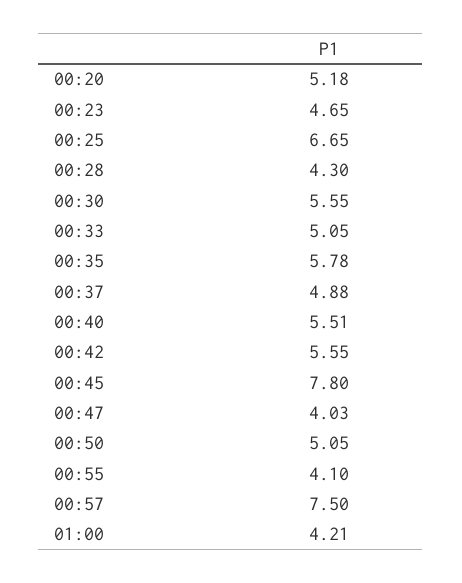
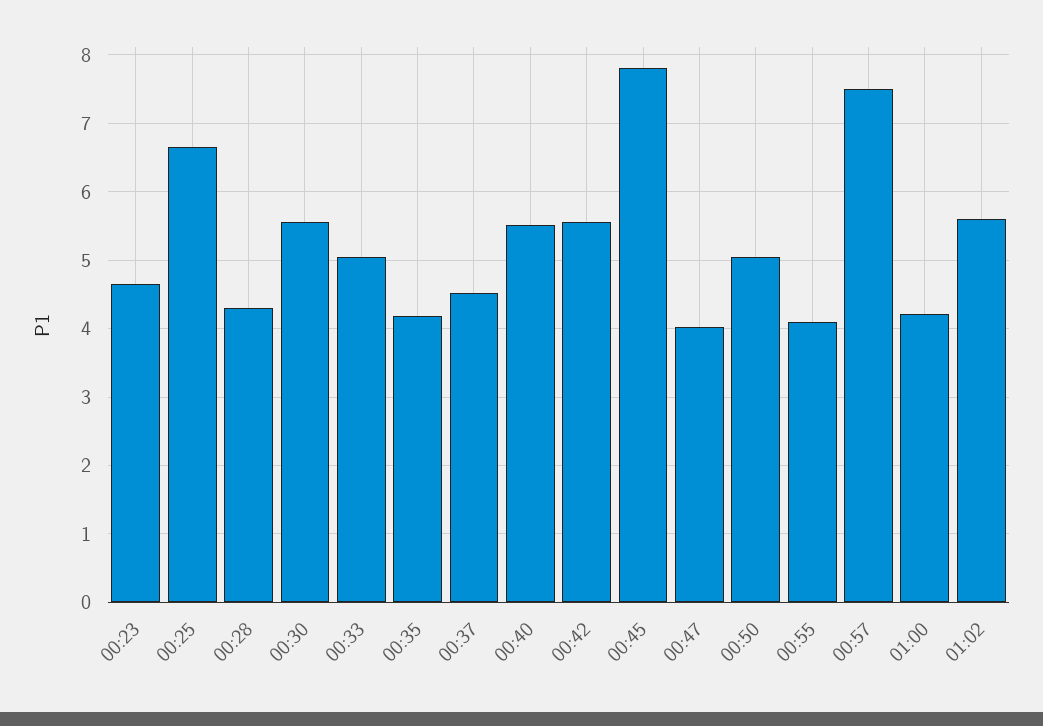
00:20: 5.18 -> none
00:35: 5.78 -> 4.2
00:37: 4.88 -> 4.5
01:02: none -> 5.6

